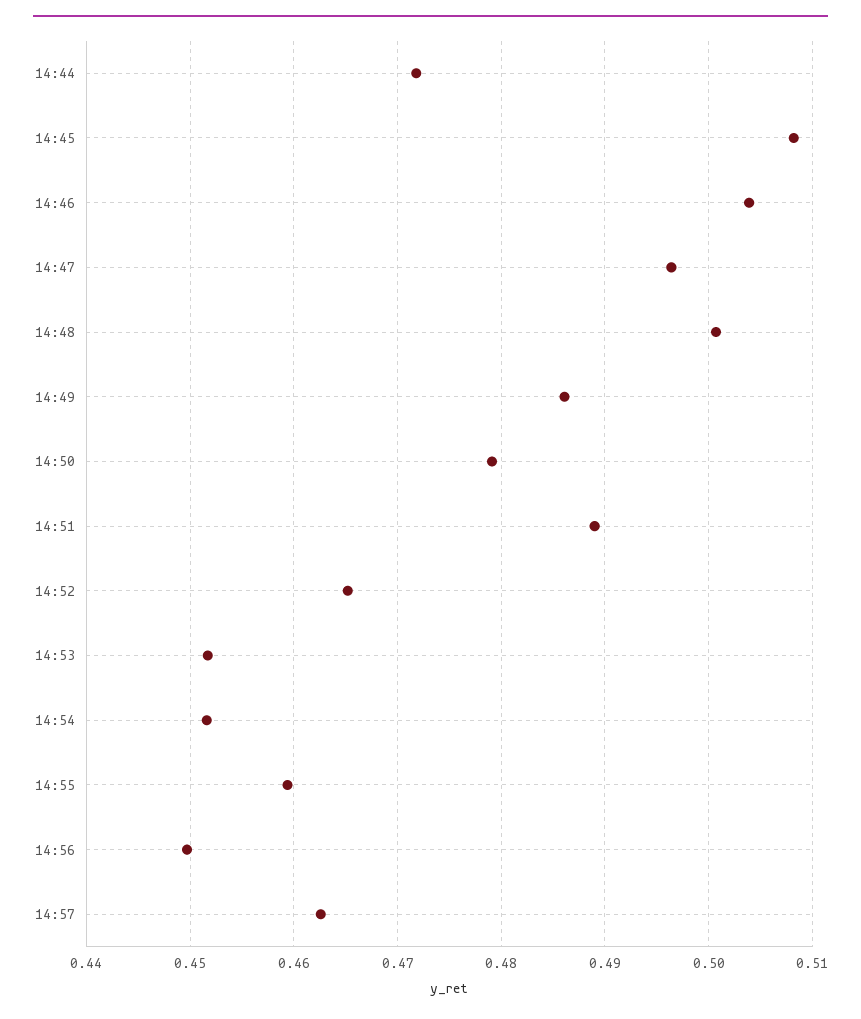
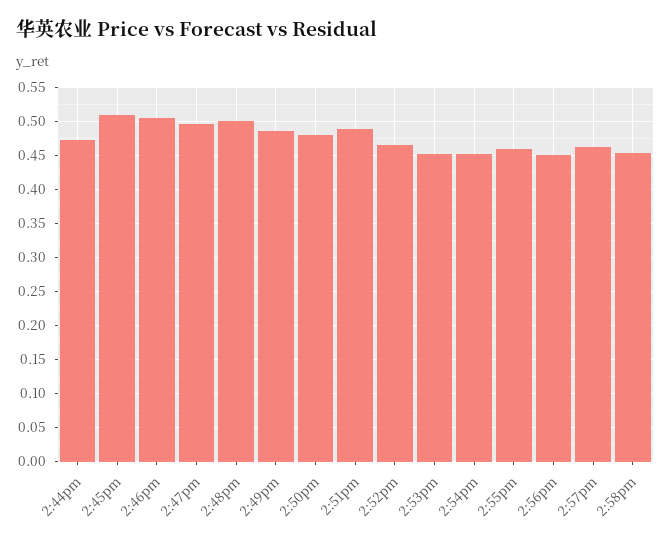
2:58pm: none -> 0.45

